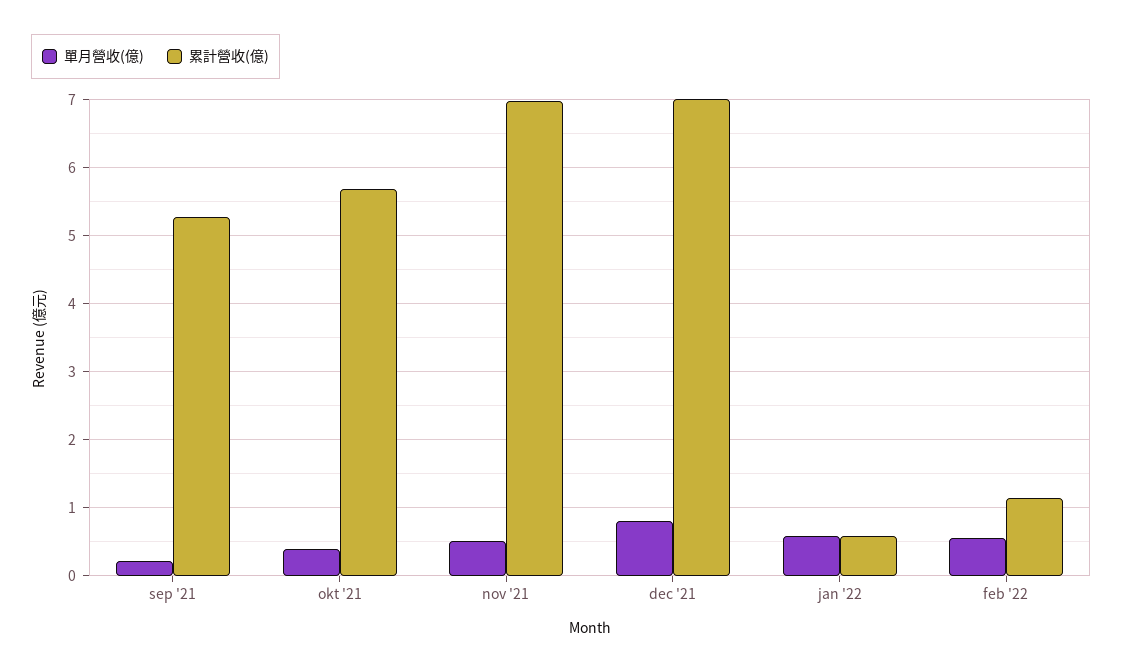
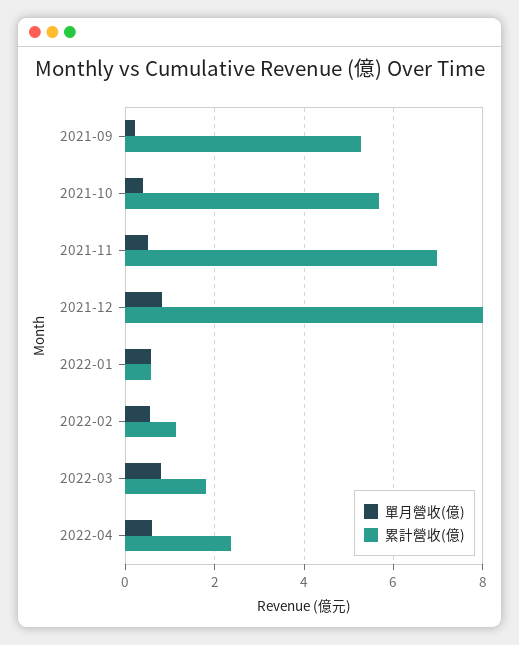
累計營收(億), dec '21: 7 -> 8
單月營收(億), 2022-03: none -> 0.8
累計營收(億), 2022-03: none -> 1.8
單月營收(億), 2022-04: none -> 0.6
累計營收(億), 2022-04: none -> 2.4

